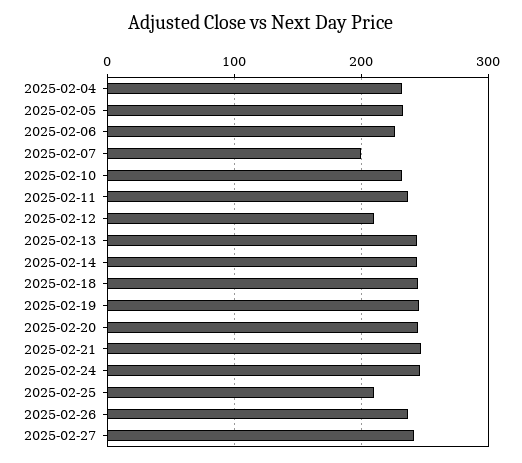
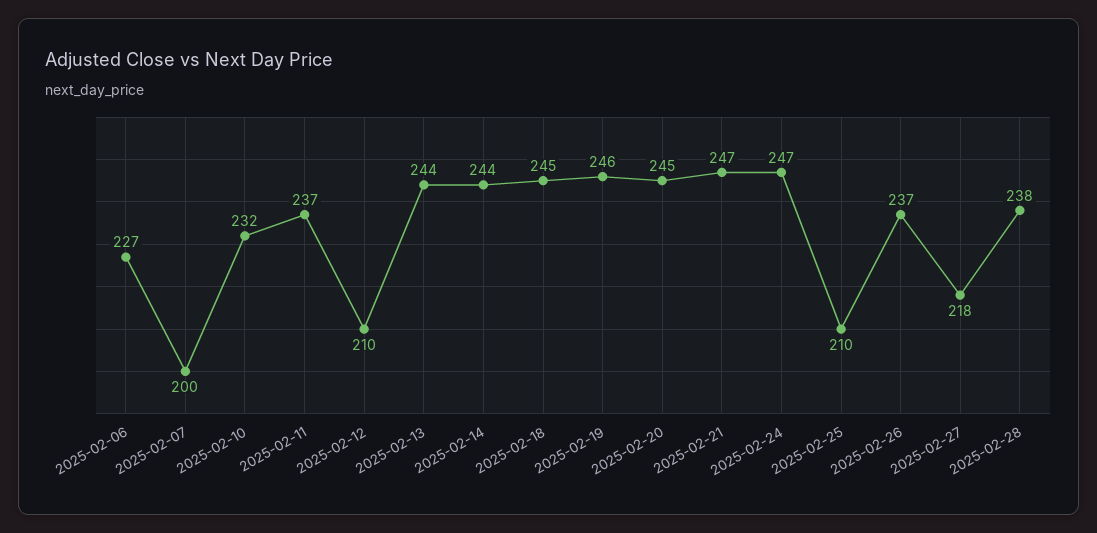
2025-02-04: 230 -> none
2025-02-05: 230 -> none
2025-02-27: 240 -> 218
2025-02-28: none -> 238

